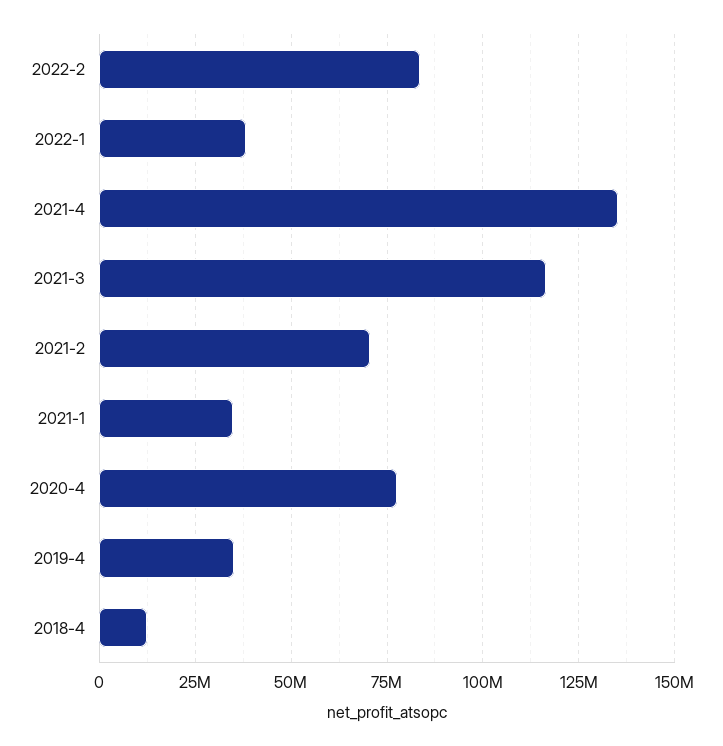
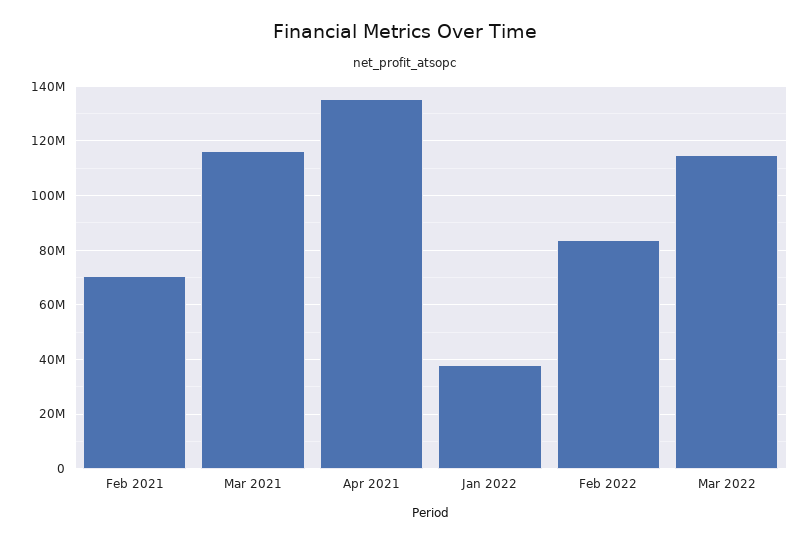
2021-1: 35000000 -> none
2020-4: 77500000 -> none
2019-4: 35000000 -> none
2018-4: 12500000 -> none
Mar 2022: none -> 115000000

